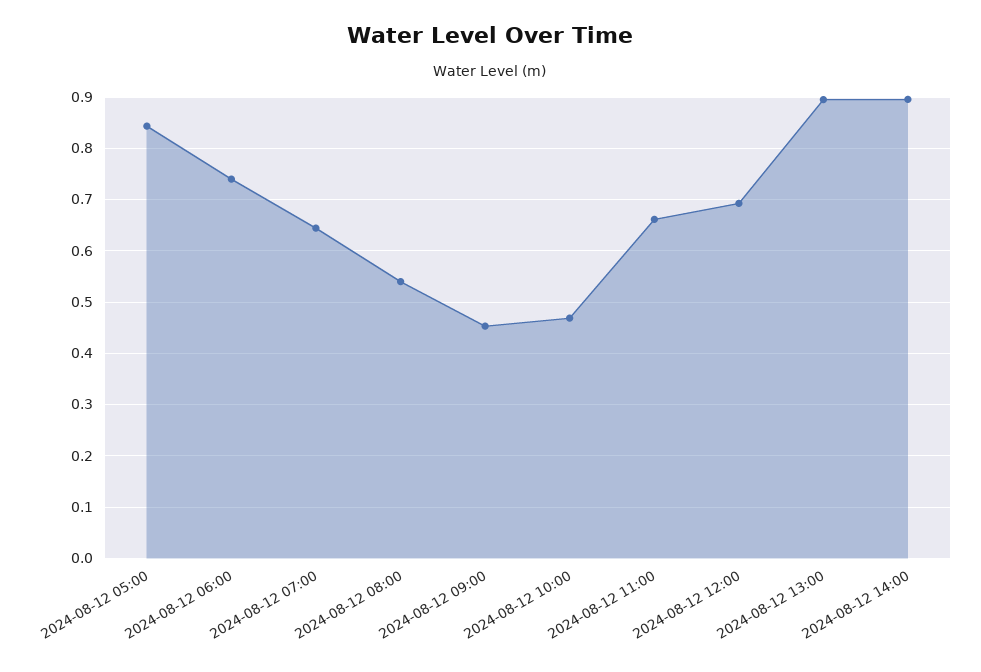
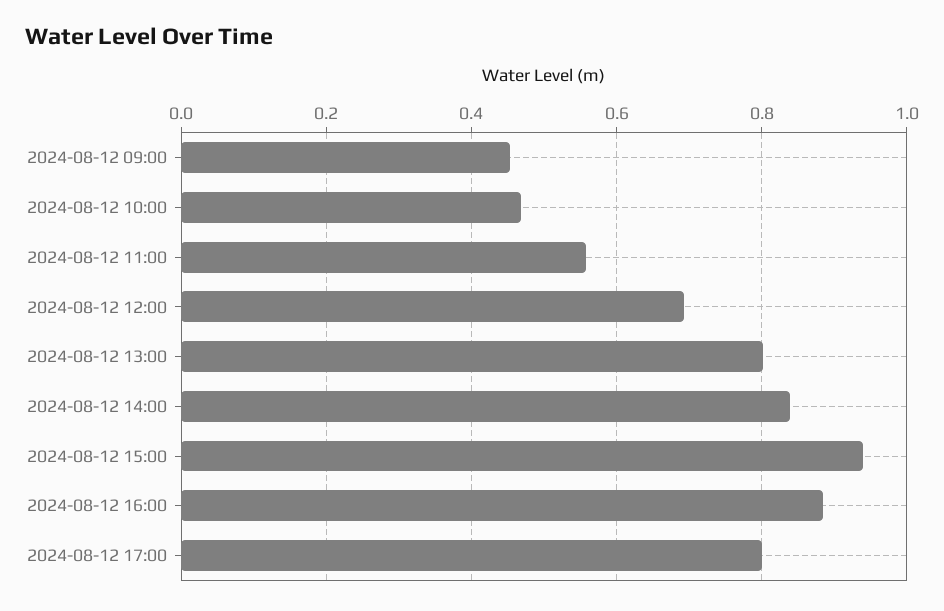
2024-08-12 05:00: 0.84 -> none
2024-08-12 06:00: 0.74 -> none
2024-08-12 07:00: 0.64 -> none
2024-08-12 08:00: 0.54 -> none
2024-08-12 11:00: 0.66 -> 0.56
2024-08-12 13:00: 0.9 -> 0.8
2024-08-12 14:00: 0.9 -> 0.84
2024-08-12 15:00: none -> 0.94
2024-08-12 16:00: none -> 0.88
2024-08-12 17:00: none -> 0.8

